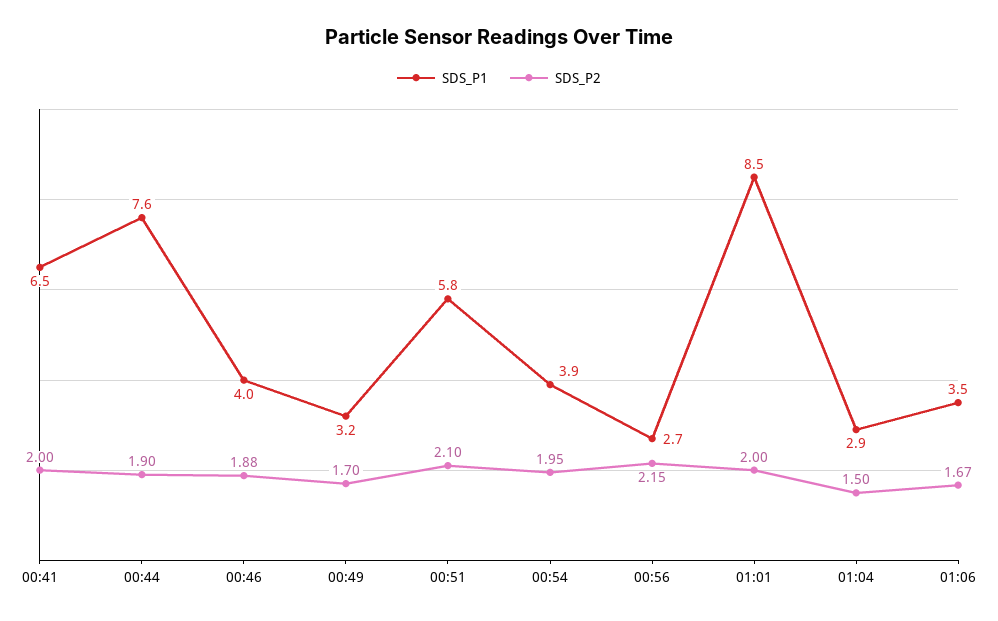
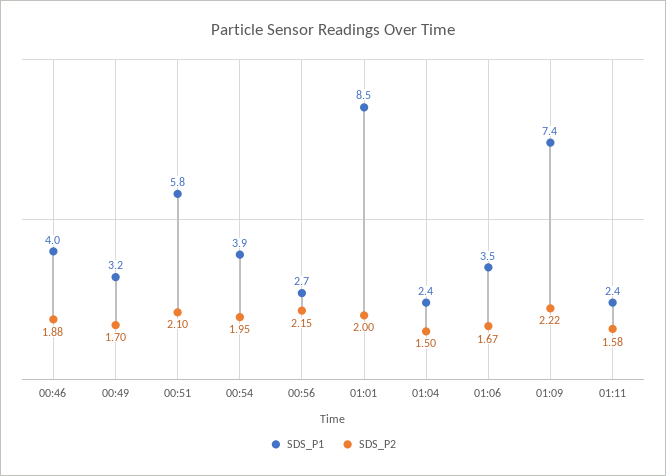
SDS_P1, 00:41: 6.5 -> none
SDS_P2, 00:41: 2 -> none
SDS_P1, 00:44: 7.6 -> none
SDS_P2, 00:44: 1.9 -> none
SDS_P1, 01:04: 2.9 -> 2.4
SDS_P1, 01:09: none -> 7.4
SDS_P2, 01:09: none -> 2.22
SDS_P1, 01:11: none -> 2.4
SDS_P2, 01:11: none -> 1.58

